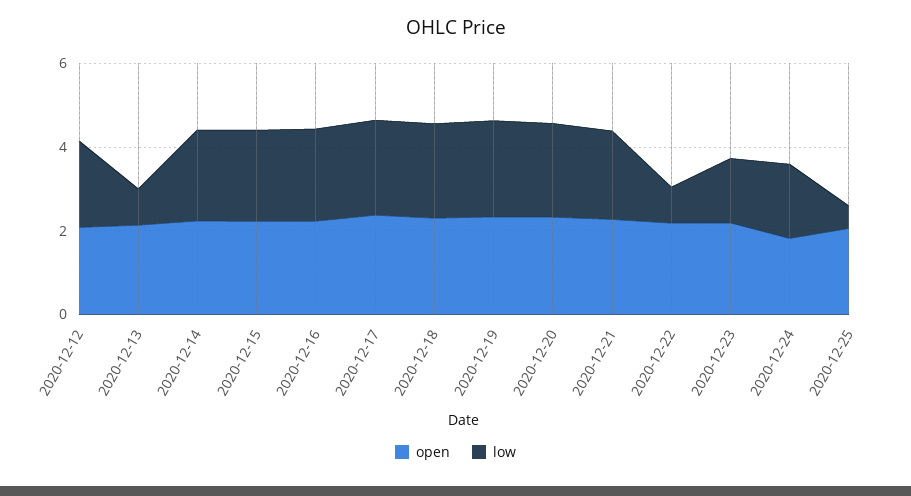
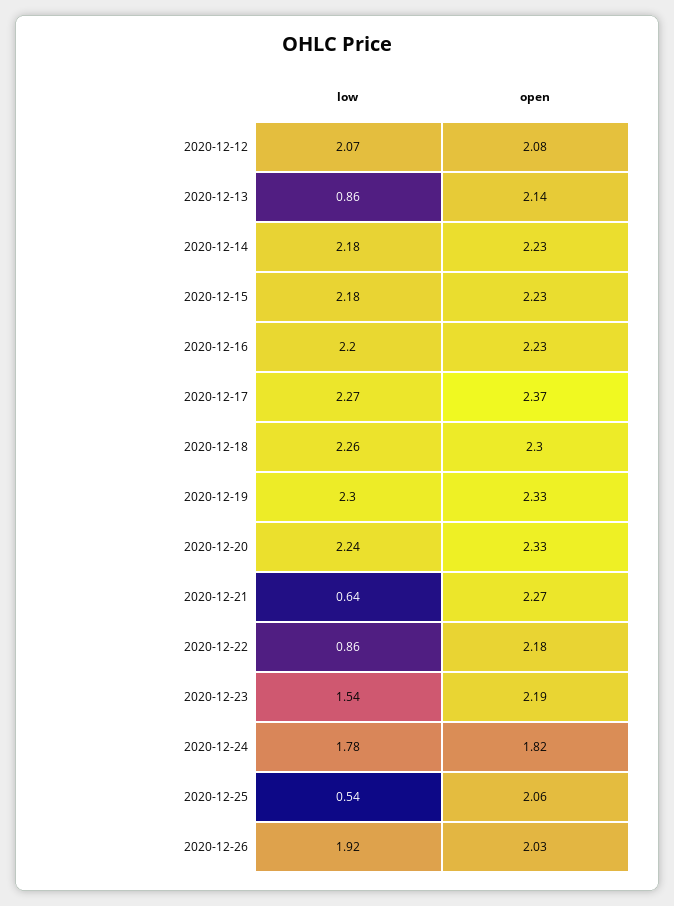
low, 2020-12-21: 2 -> 0.64
low, 2020-12-26: none -> 1.92
open, 2020-12-26: none -> 2.03

